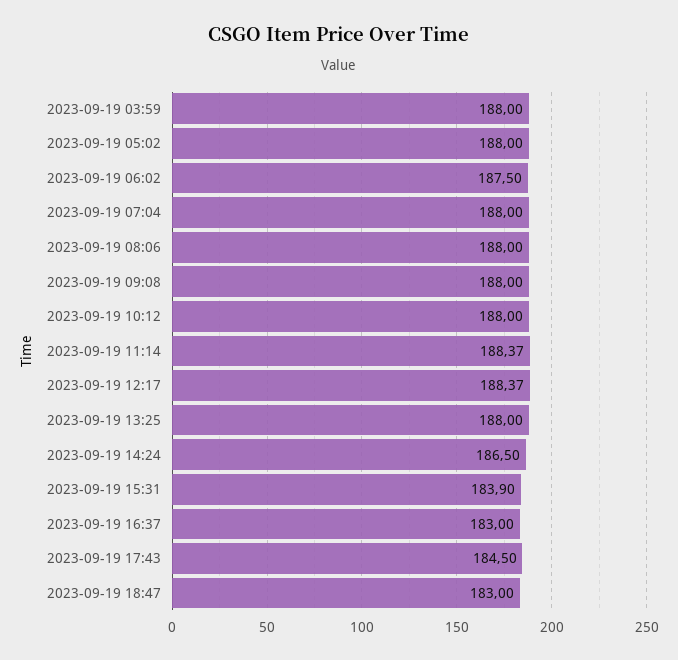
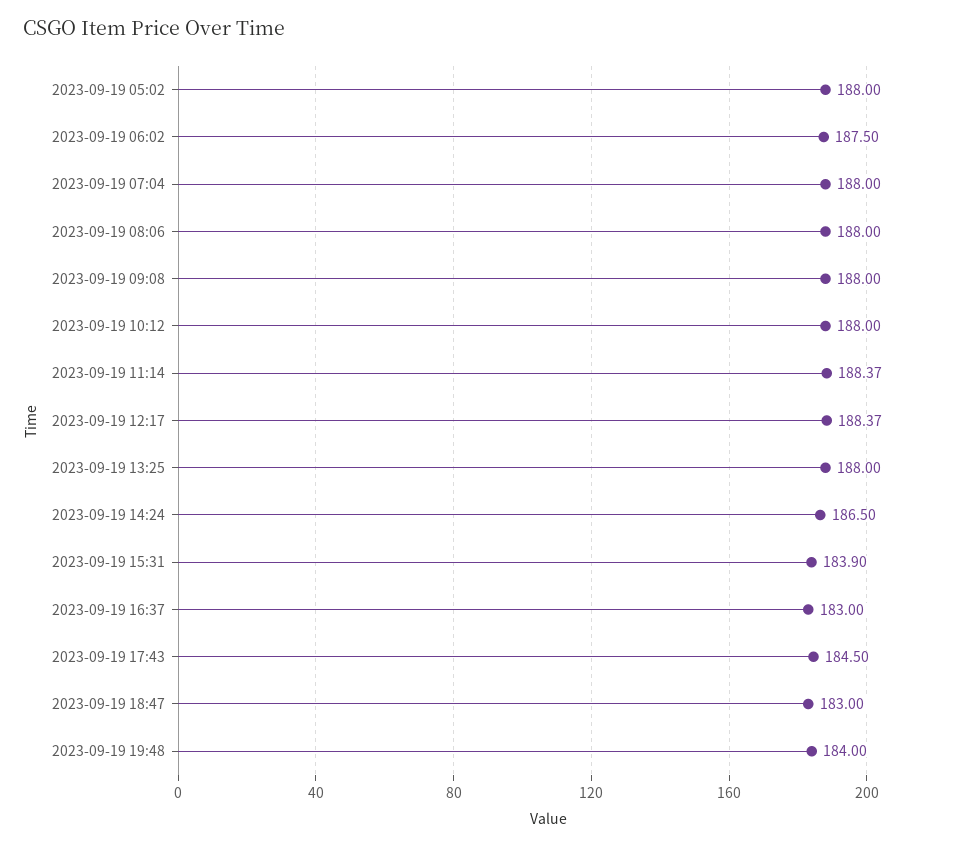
2023-09-19 03:59: 188 -> none
2023-09-19 19:48: none -> 184

